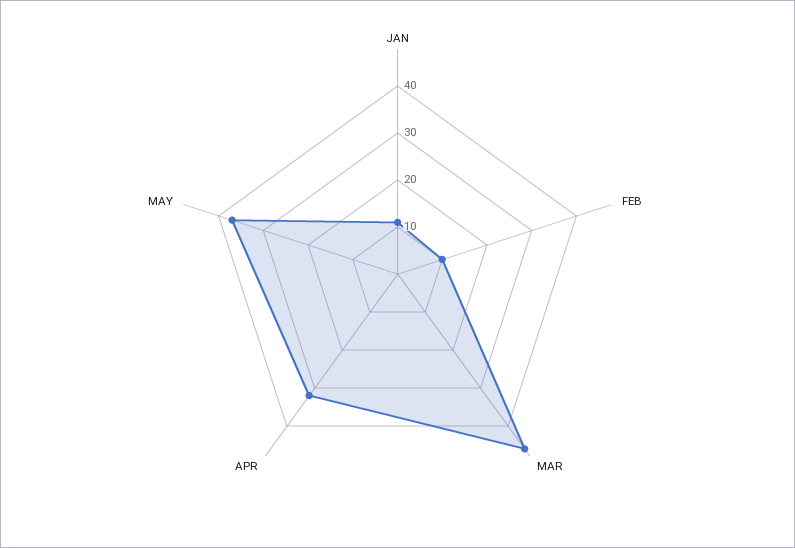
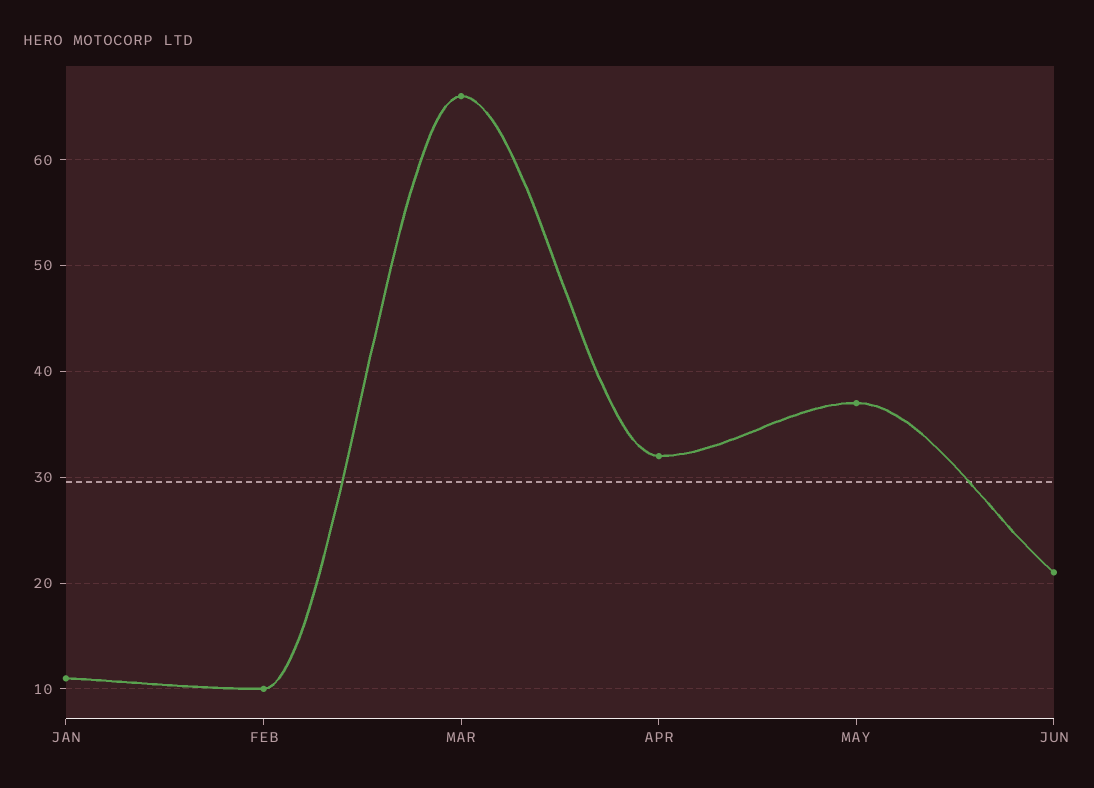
MAR: 45 -> 66
JUN: none -> 21

